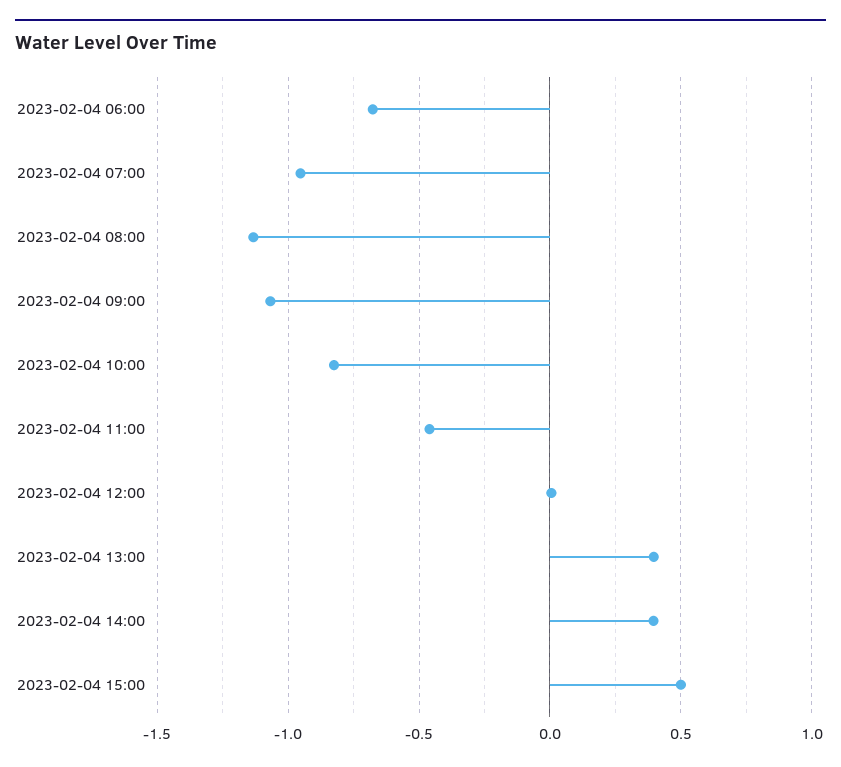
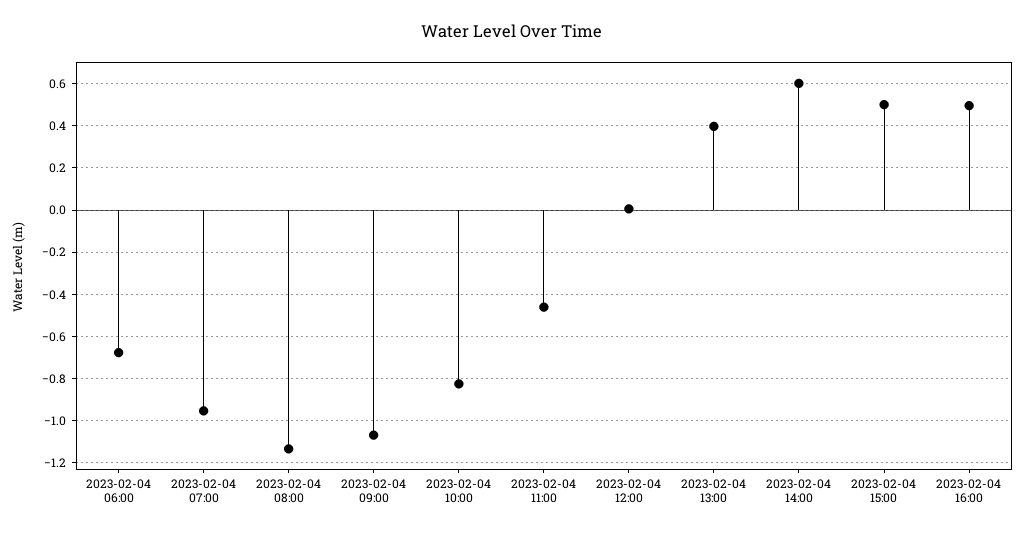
2023-02-04 14:00: 0.4 -> 0.6
2023-02-04 16:00: none -> 0.5

